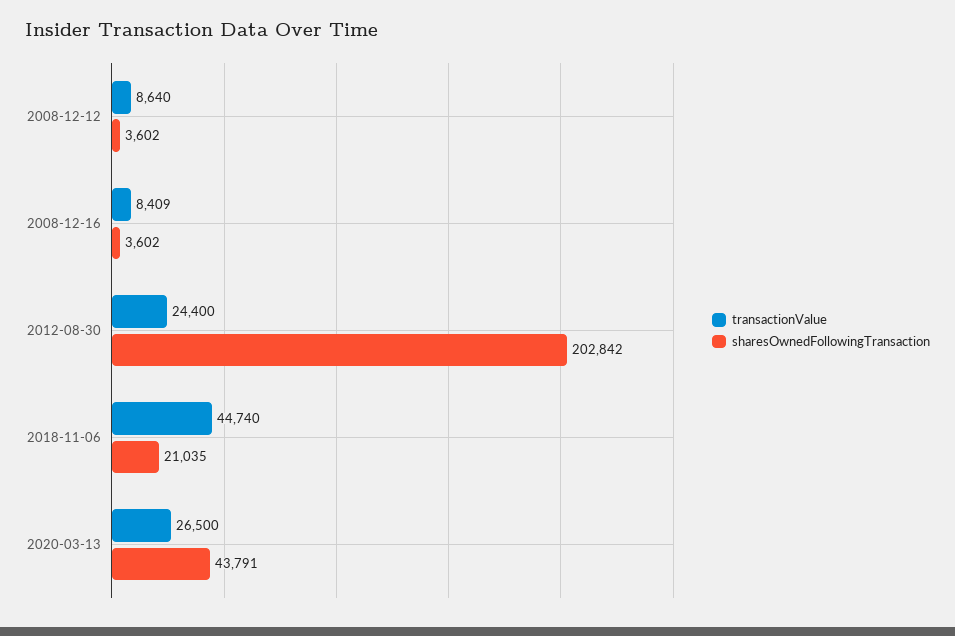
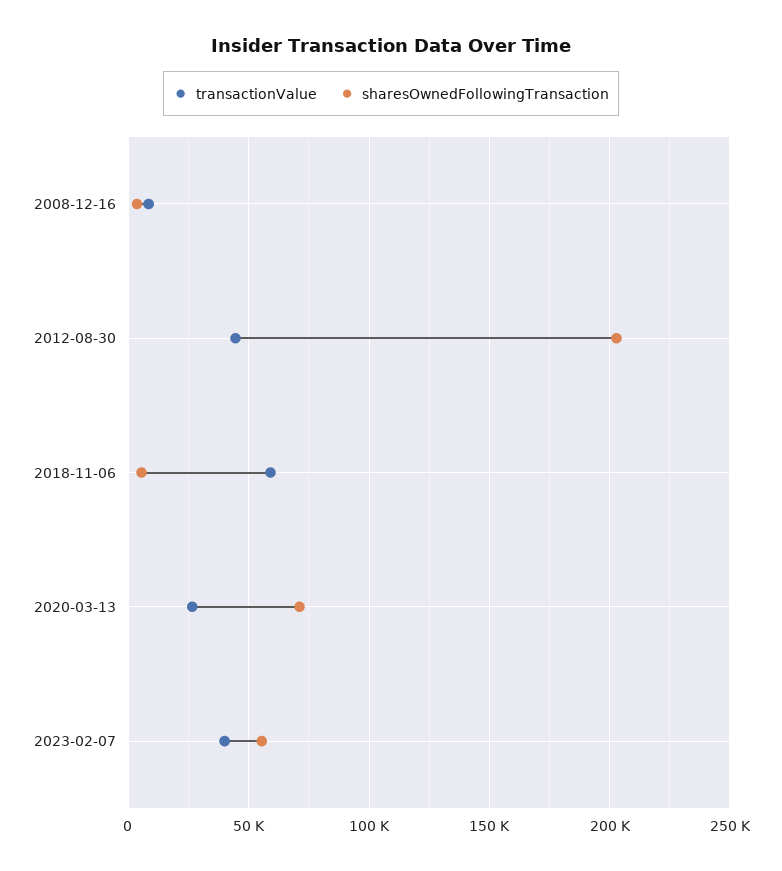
transactionValue, 2008-12-12: 8640 -> none
sharesOwnedFollowingTransaction, 2008-12-12: 3602 -> none
transactionValue, 2012-08-30: 24400 -> 45000
transactionValue, 2018-11-06: 44740 -> 60000
sharesOwnedFollowingTransaction, 2018-11-06: 21035 -> 5000
sharesOwnedFollowingTransaction, 2020-03-13: 43791 -> 70000
transactionValue, 2023-02-07: none -> 40000
sharesOwnedFollowingTransaction, 2023-02-07: none -> 55000

